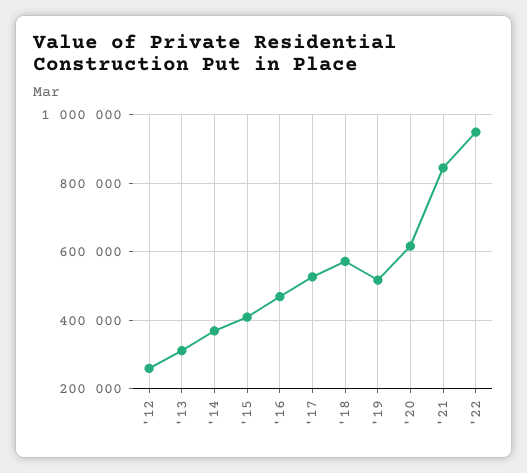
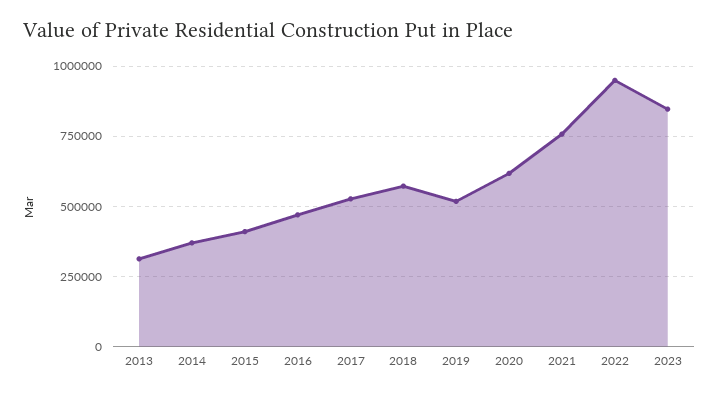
'12: 260000 -> none
'21: 840000 -> 750000
2023: none -> 850000

